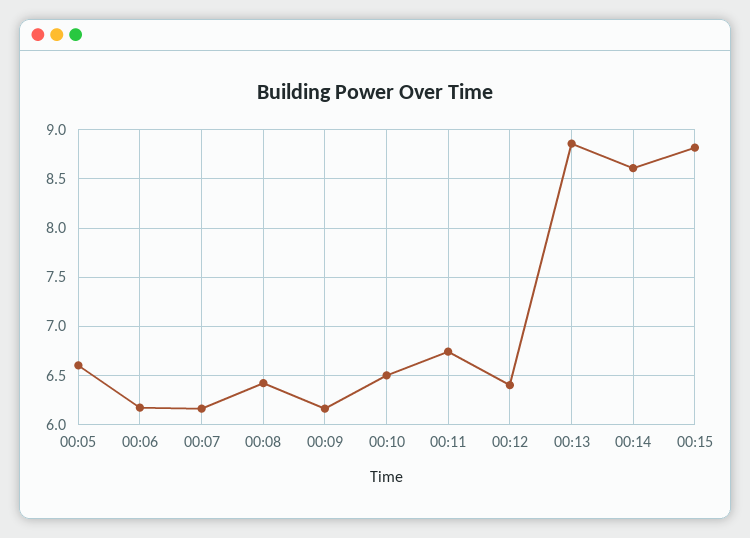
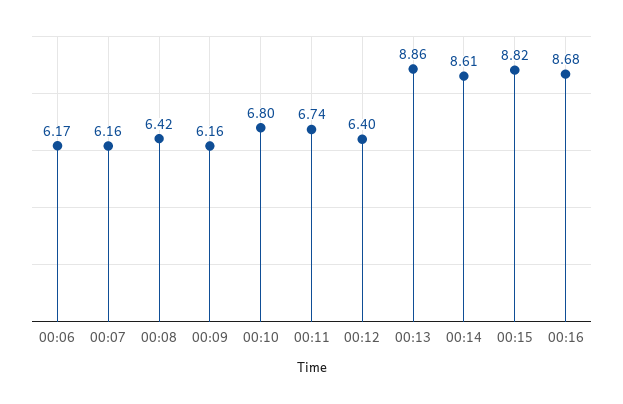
00:05: 6.6 -> none
00:10: 6.5 -> 6.8
00:16: none -> 8.68

